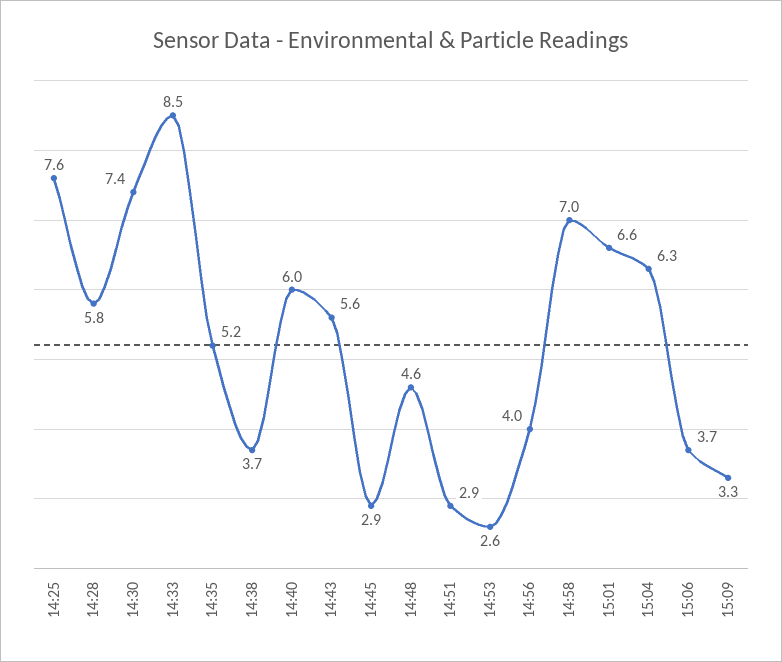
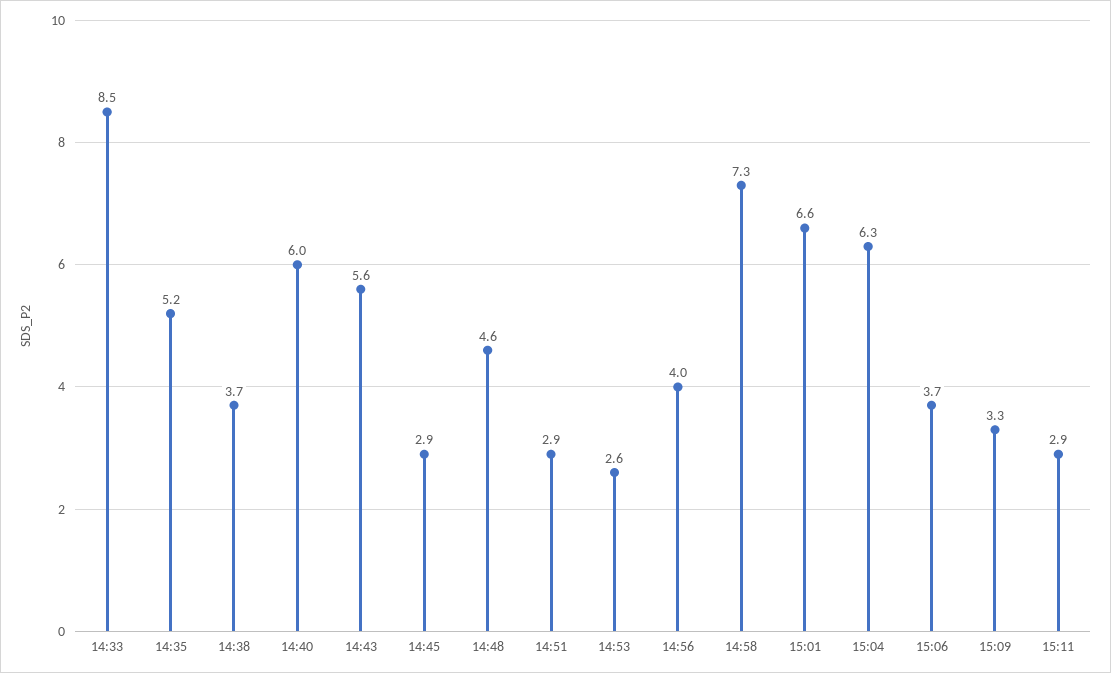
14:25: 7.6 -> none
14:28: 5.8 -> none
14:30: 7.4 -> none
14:58: 7 -> 7.3
15:11: none -> 2.9

